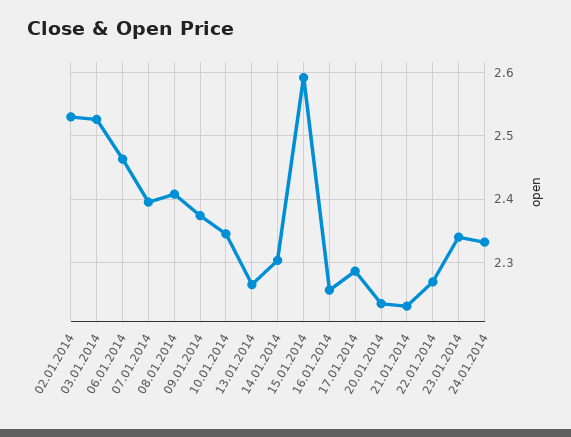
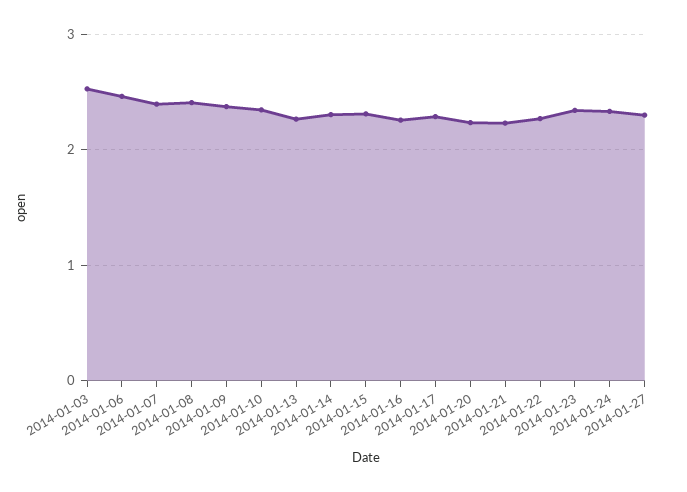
02.01.2014: 2.53 -> none
15.01.2014: 2.59 -> 2.3
2014-01-27: none -> 2.3

